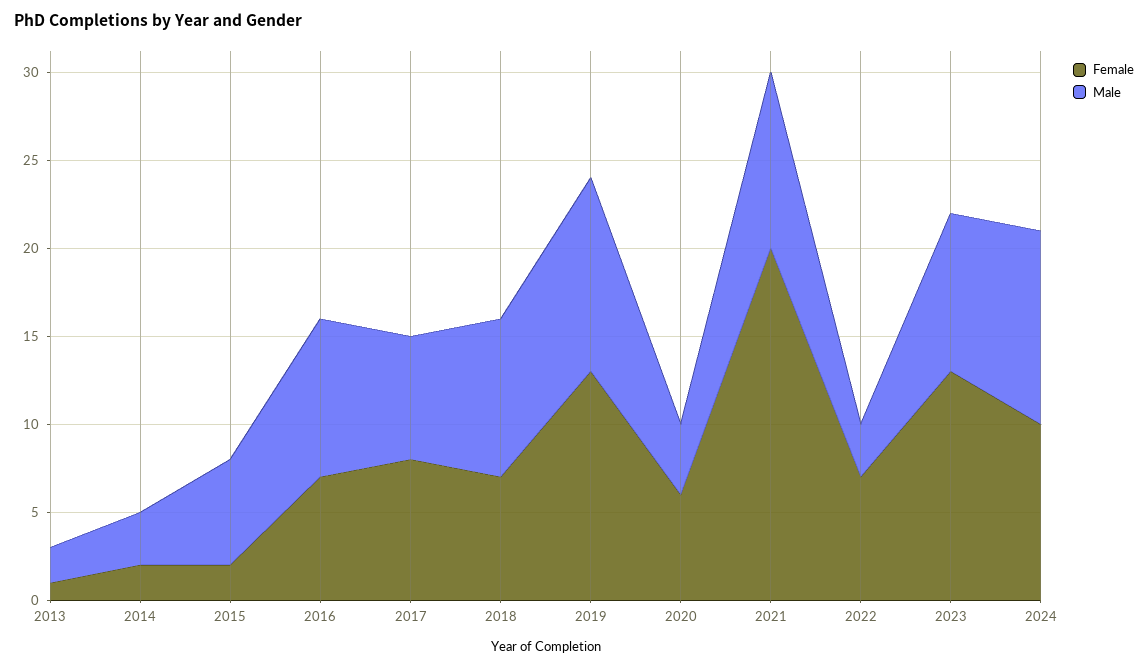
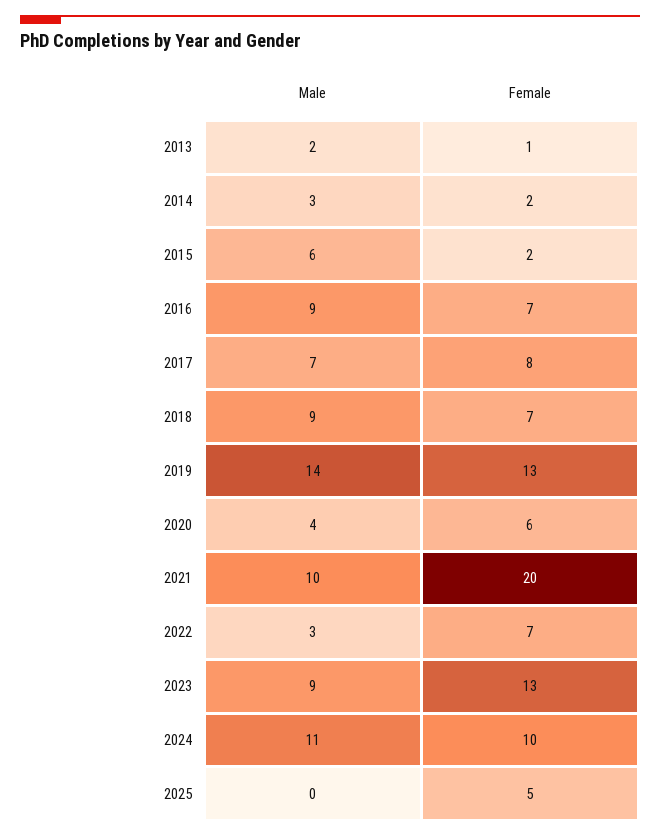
Male, 2019: 11 -> 14
Male, 2025: none -> 0
Female, 2025: none -> 5

